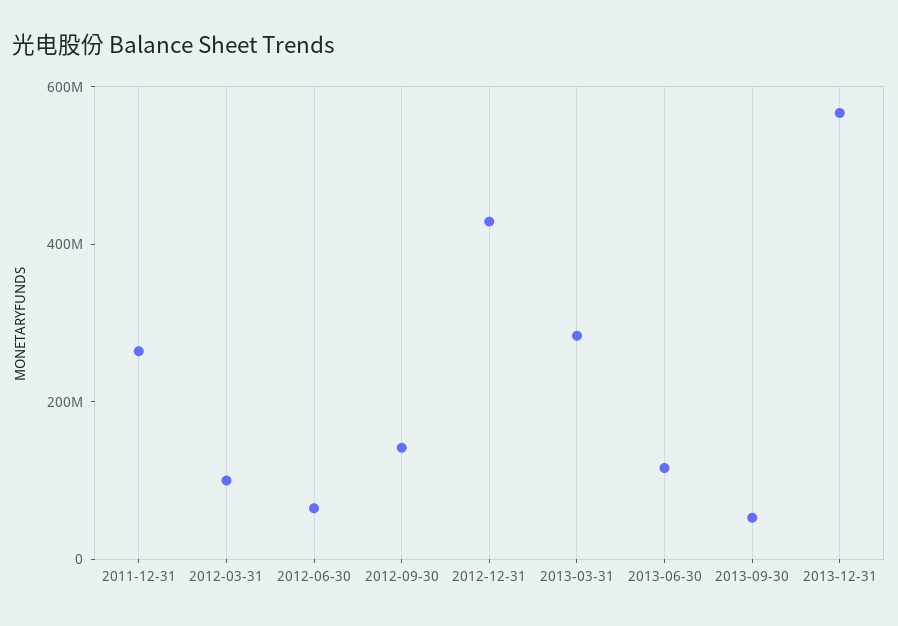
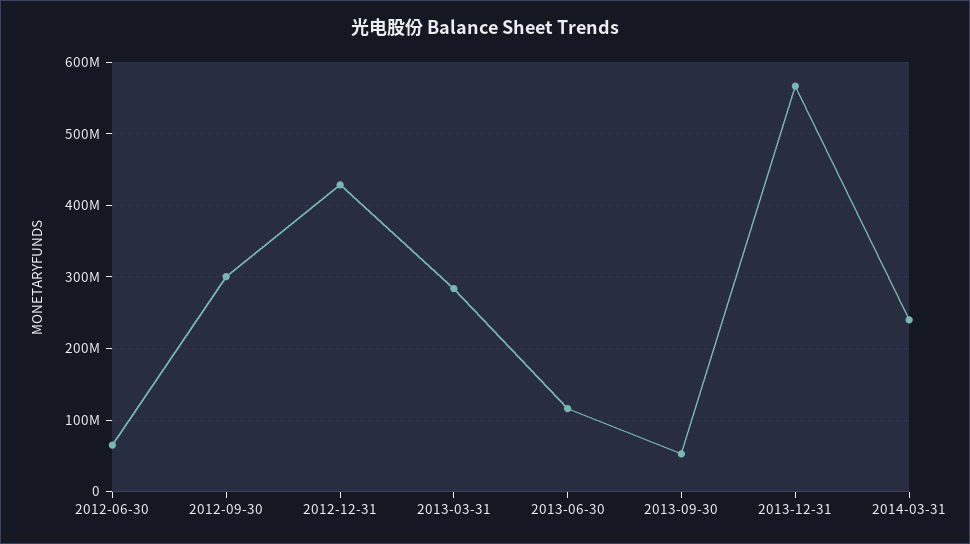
2011-12-31: 250000000 -> none
2012-03-31: 100000000 -> none
2012-09-30: 150000000 -> 300000000
2014-03-31: none -> 240000000

